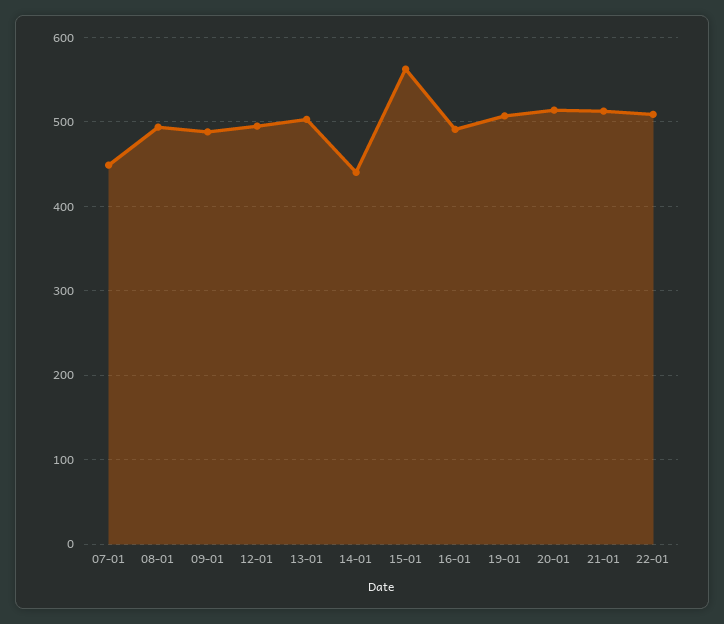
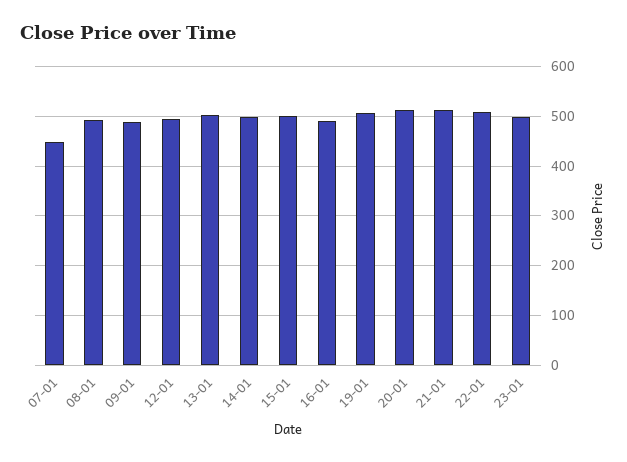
14-01: 440 -> 500
15-01: 560 -> 500
23-01: none -> 500

